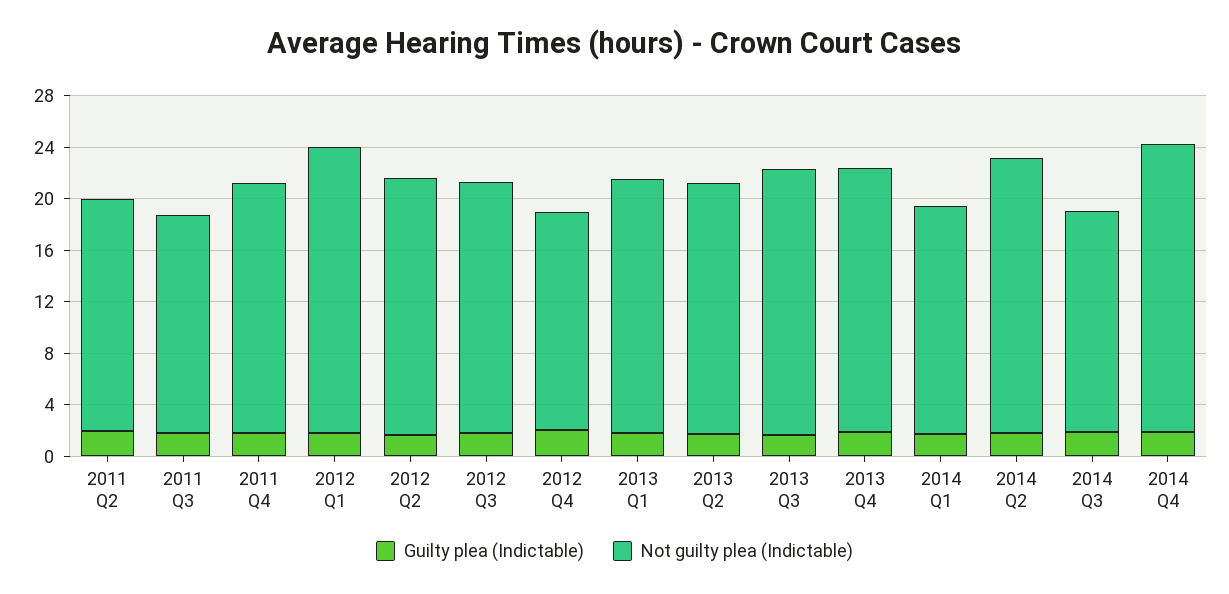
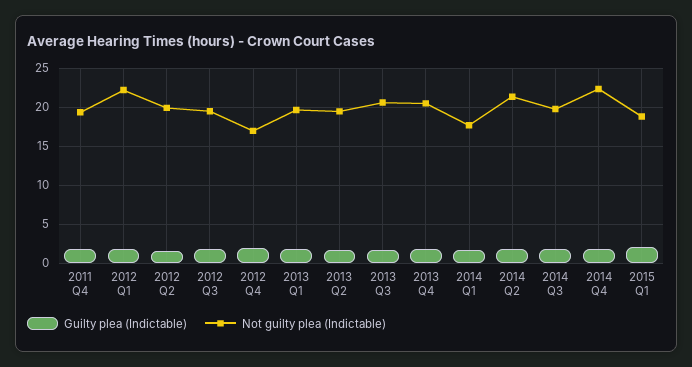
Guilty plea (Indictable), 2011 Q2: 2 -> none
Not guilty plea (Indictable), 2011 Q2: 18 -> none
Guilty plea (Indictable), 2011 Q3: 2 -> none
Not guilty plea (Indictable), 2011 Q3: 17 -> none
Not guilty plea (Indictable), 2014 Q3: 17 -> 20
Guilty plea (Indictable), 2015 Q1: none -> 2
Not guilty plea (Indictable), 2015 Q1: none -> 19

